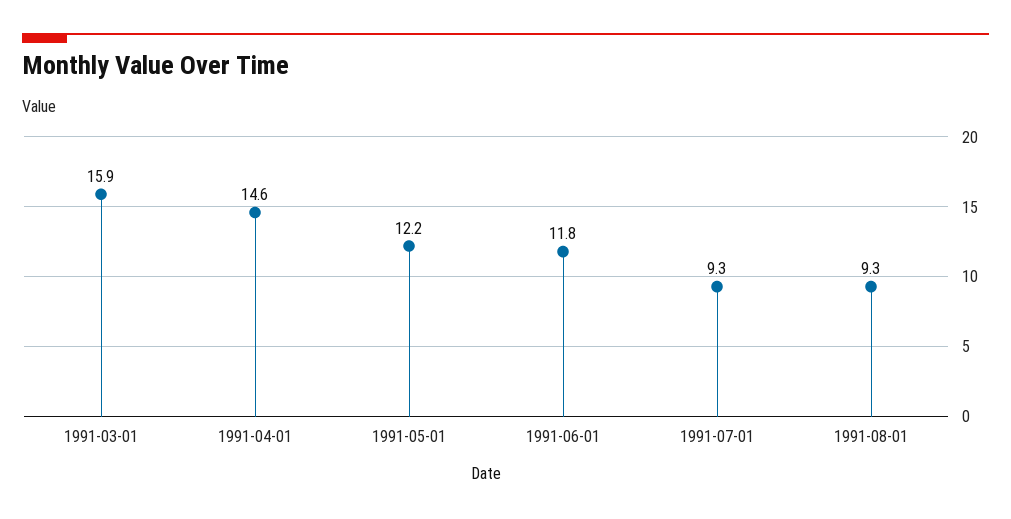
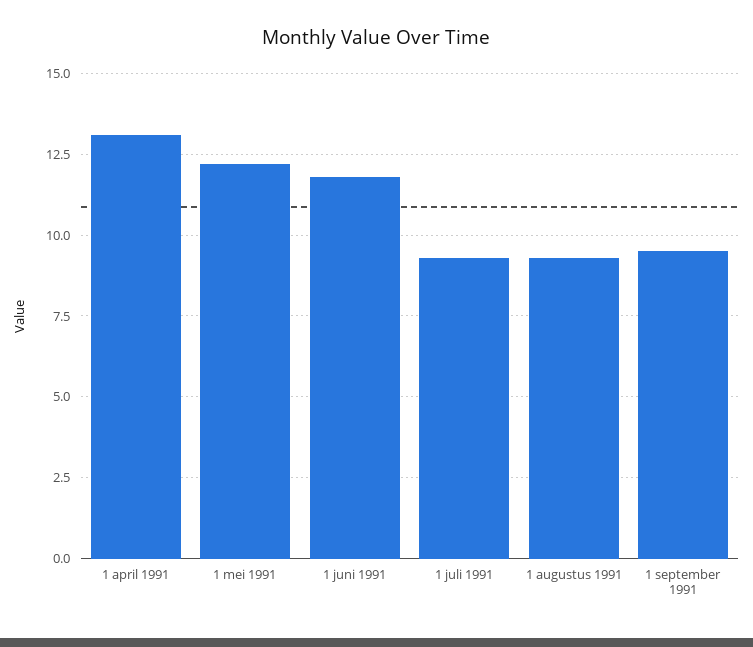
1991-03-01: 15.9 -> none
1991-04-01: 14.6 -> 13
1 september 1991: none -> 9.5

